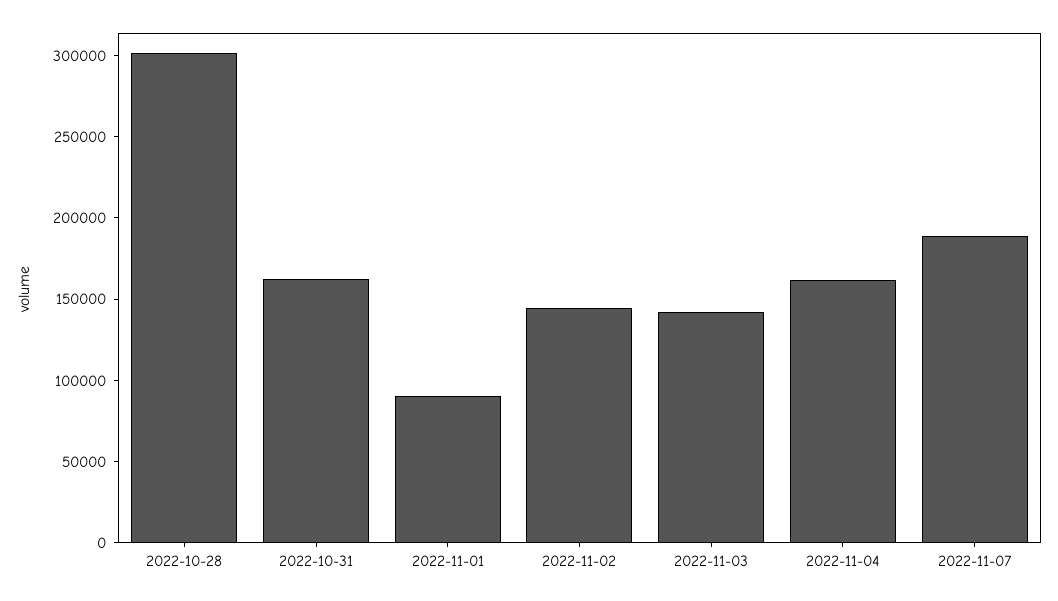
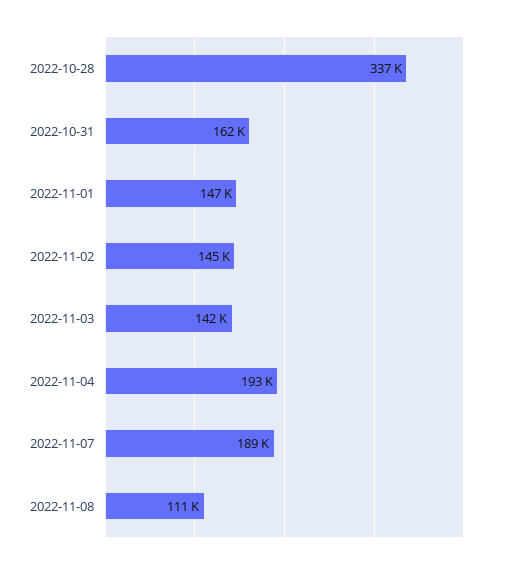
2022-10-28: 300000 -> 337000
2022-11-01: 90000 -> 147000
2022-11-04: 160000 -> 193000
2022-11-08: none -> 111000

